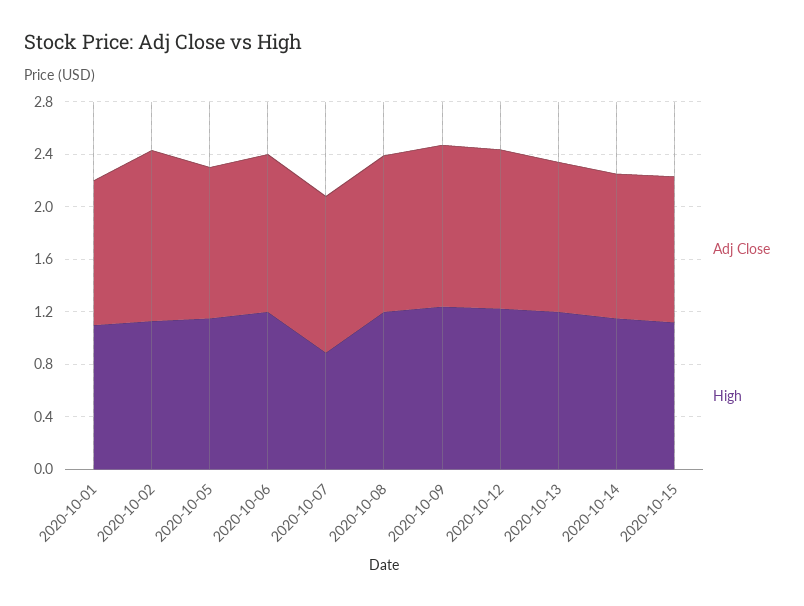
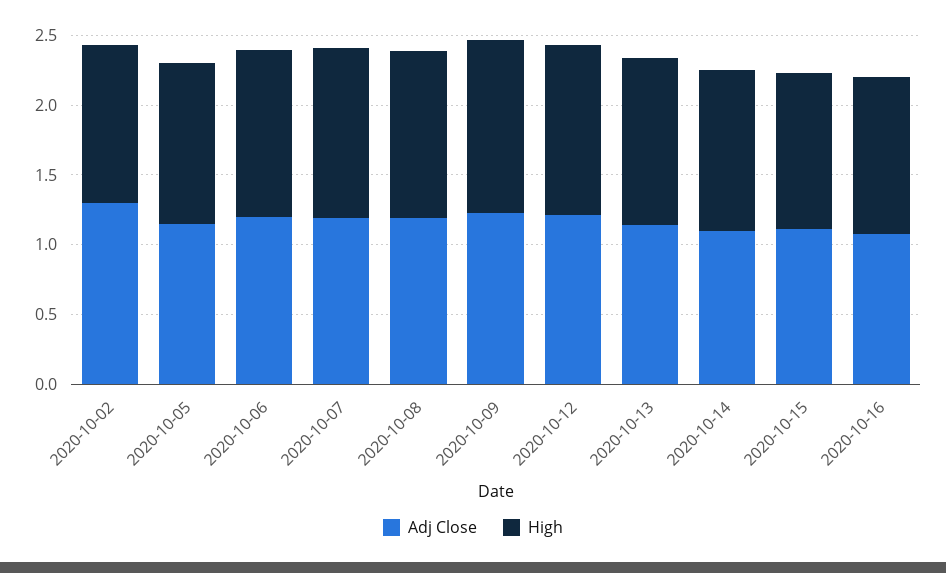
Adj Close, 2020-10-01: 1.1 -> none
High, 2020-10-01: 1.1 -> none
High, 2020-10-07: 0.9 -> 1.2
Adj Close, 2020-10-16: none -> 1.1
High, 2020-10-16: none -> 1.1

